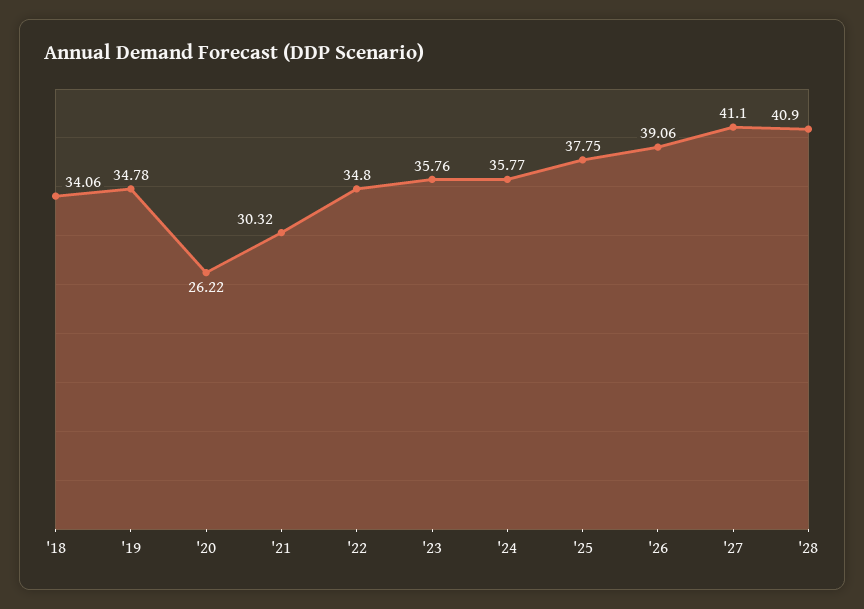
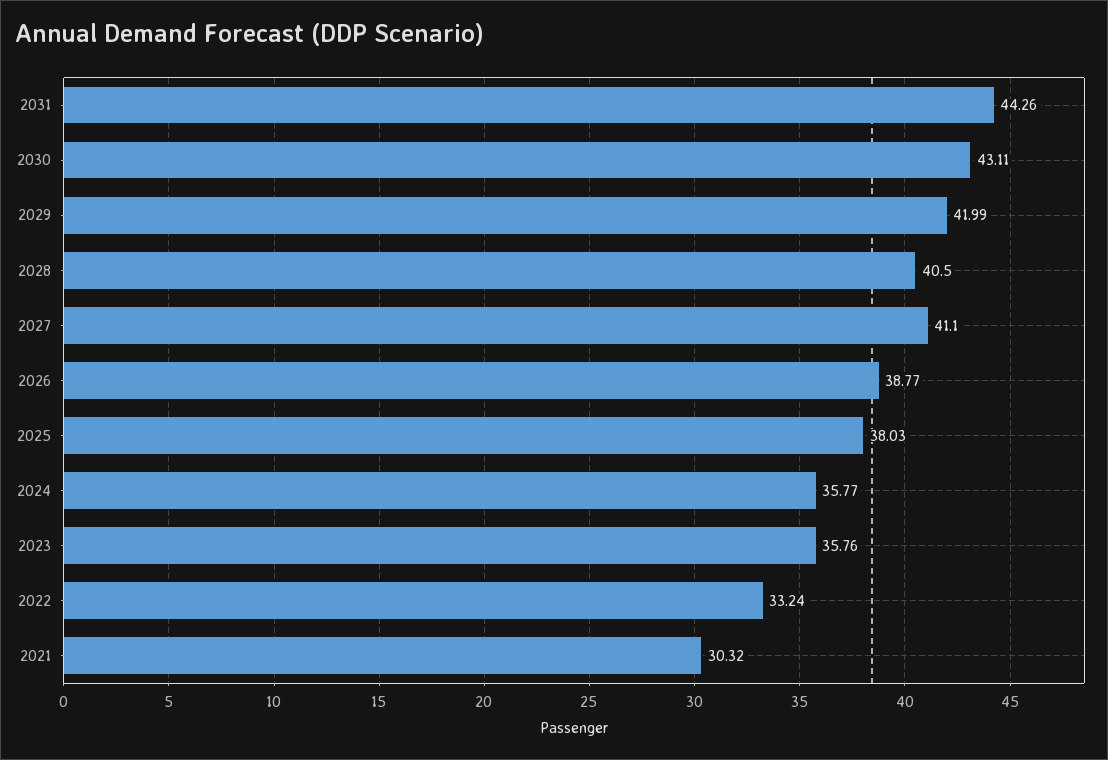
'18: 34.06 -> none
'19: 34.78 -> none
'20: 26.22 -> none
'22: 34.8 -> 33.24
'25: 37.75 -> 38.03
'26: 39.06 -> 38.77
'28: 40.9 -> 40.5
2031: none -> 44.26
2030: none -> 43.11
2029: none -> 41.99

